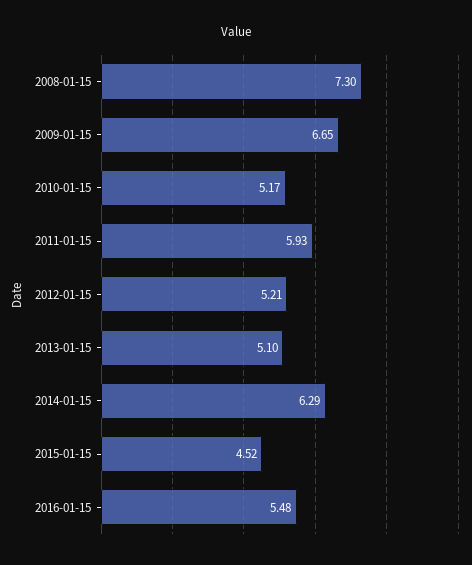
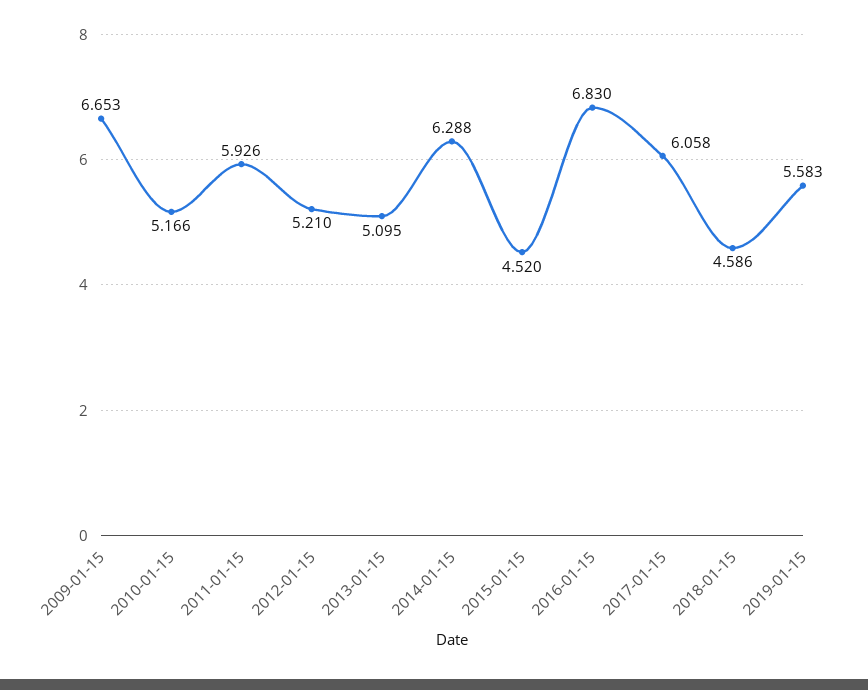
2008-01-15: 7.3 -> none
2016-01-15: 5.48 -> 6.83
2017-01-15: none -> 6.058
2018-01-15: none -> 4.586
2019-01-15: none -> 5.583

